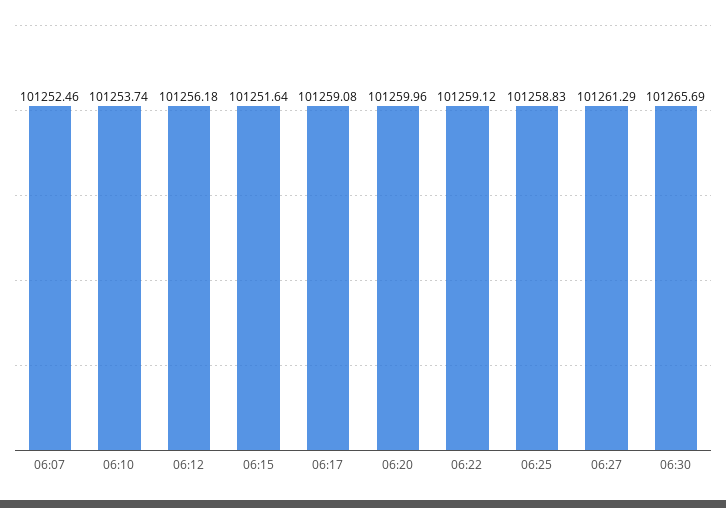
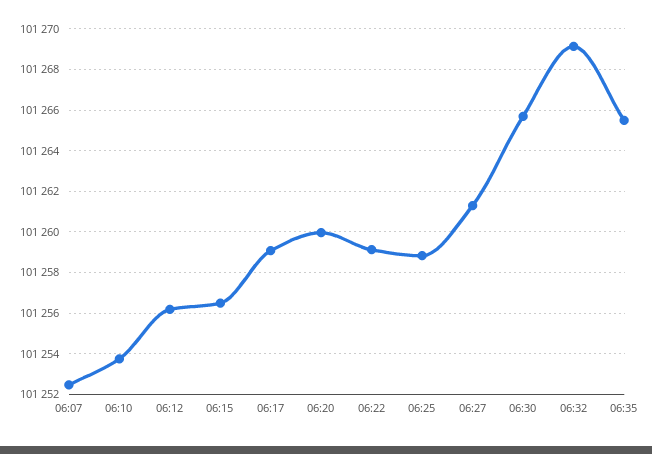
06:15: 101251.64 -> 101256.5
06:32: none -> 101269
06:35: none -> 101265.5

